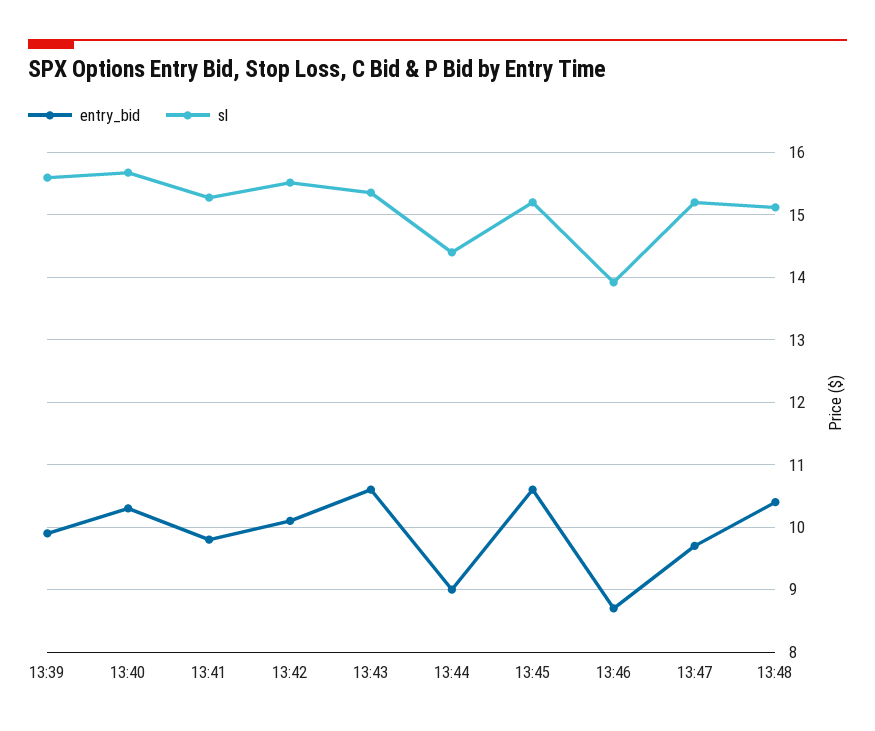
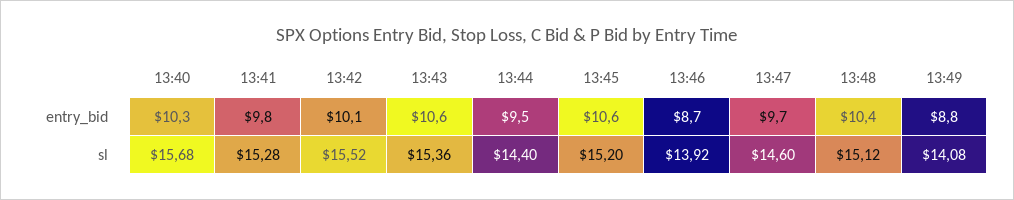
entry_bid, 13:39: 9.9 -> none
sl, 13:39: 15.6 -> none
entry_bid, 13:44: 9 -> 9.5
sl, 13:47: 15.2 -> 14.6
entry_bid, 13:49: none -> 8.8
sl, 13:49: none -> 14.08

